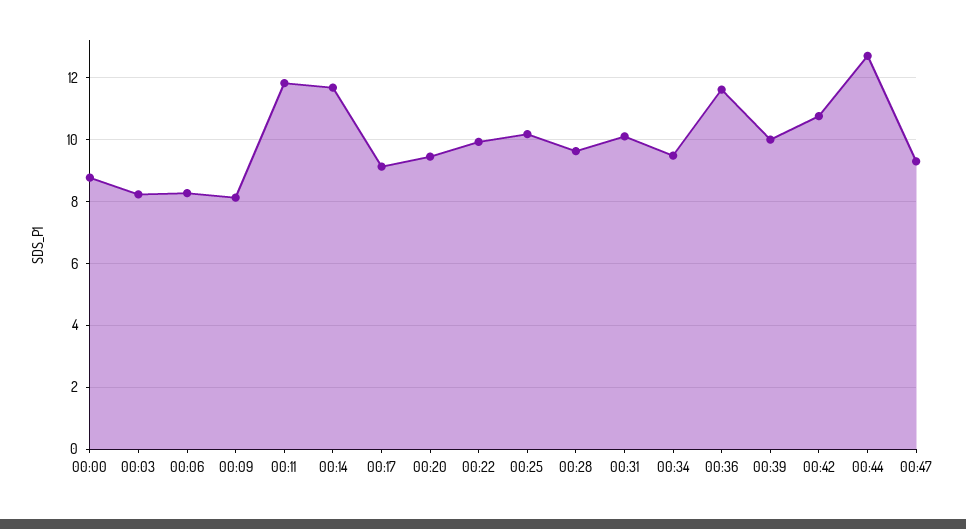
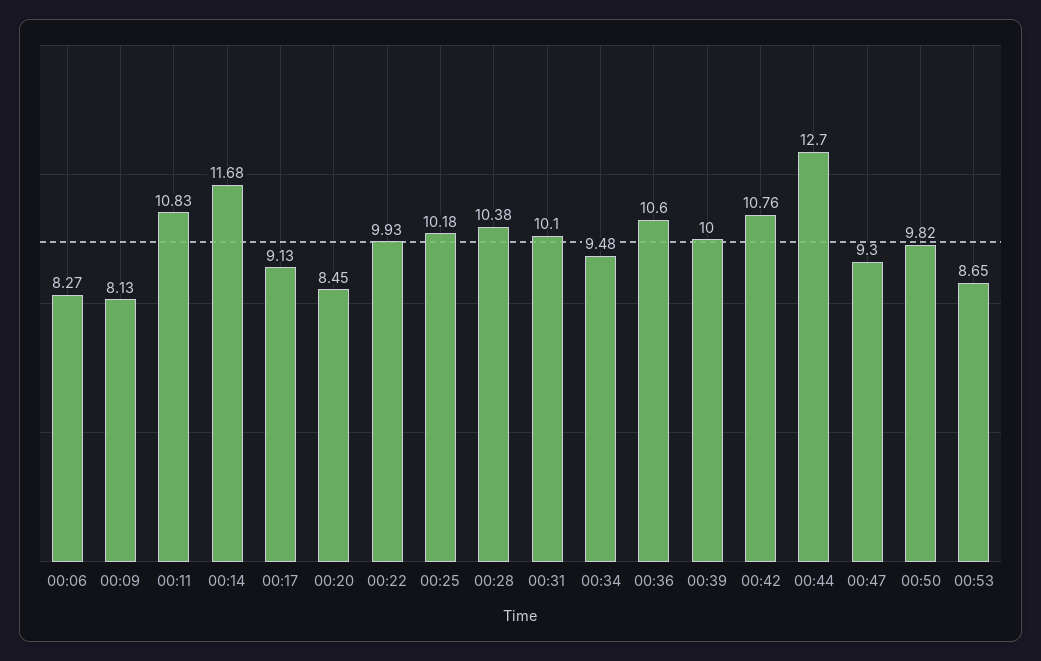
00:00: 8.8 -> none
00:03: 8.2 -> none
00:11: 11.8 -> 10.83
00:20: 9.4 -> 8.45
00:28: 9.6 -> 10.38
00:36: 11.6 -> 10.6
00:50: none -> 9.82
00:53: none -> 8.65

